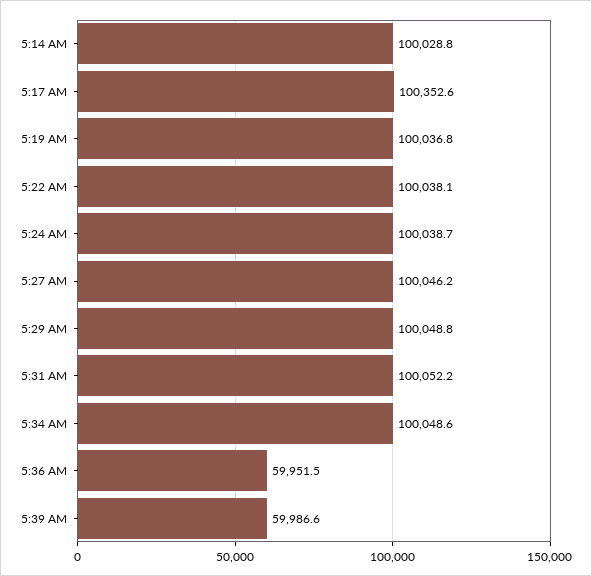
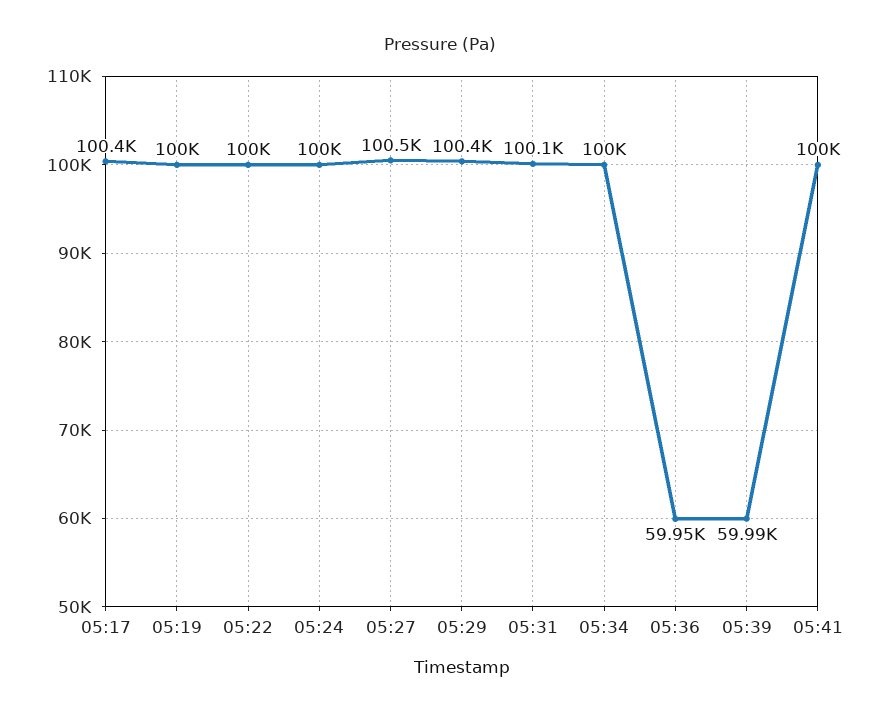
5:14 AM: 100028.8 -> none
5:27 AM: 100046.2 -> 100500
5:29 AM: 100048.8 -> 100400
05:41: none -> 100000

